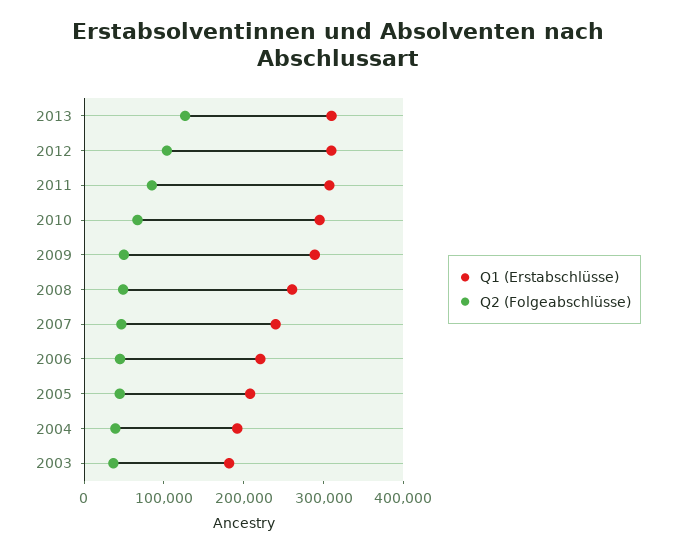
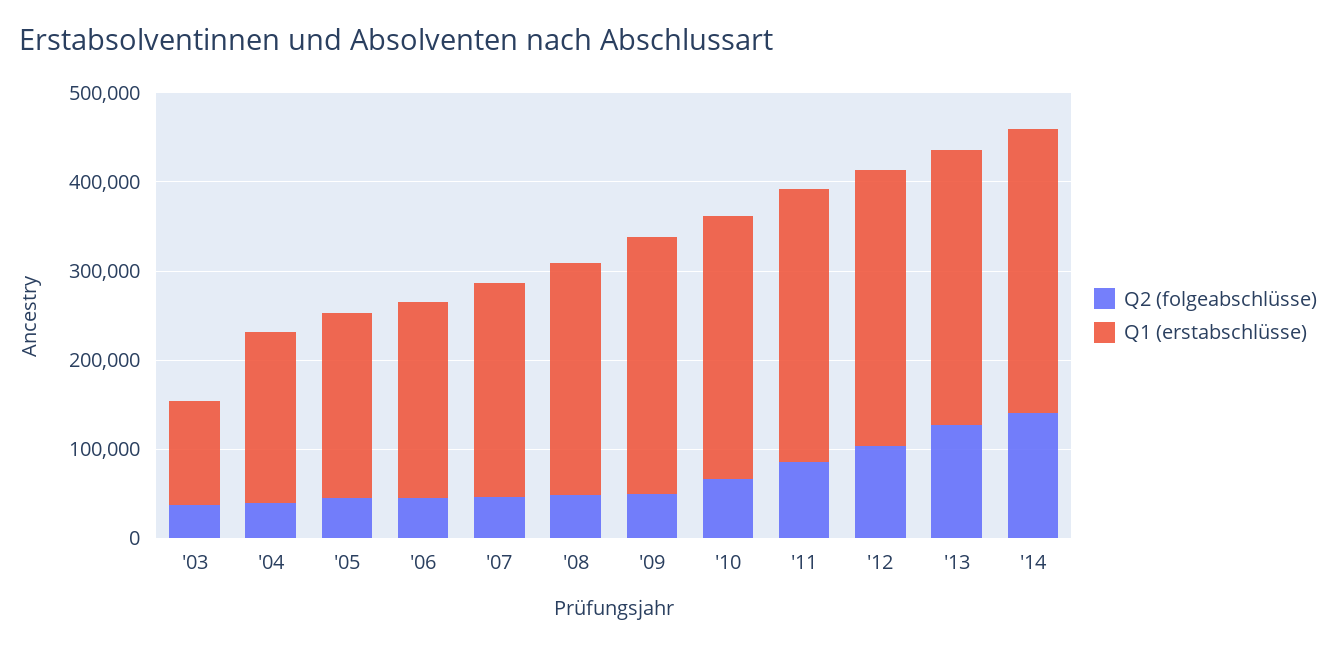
Q1 (Erstabschlüsse), 2003: 180000 -> 120000
Q2 (Folgeabschlüsse), '14: none -> 140000
Q1 (Erstabschlüsse), '14: none -> 320000

